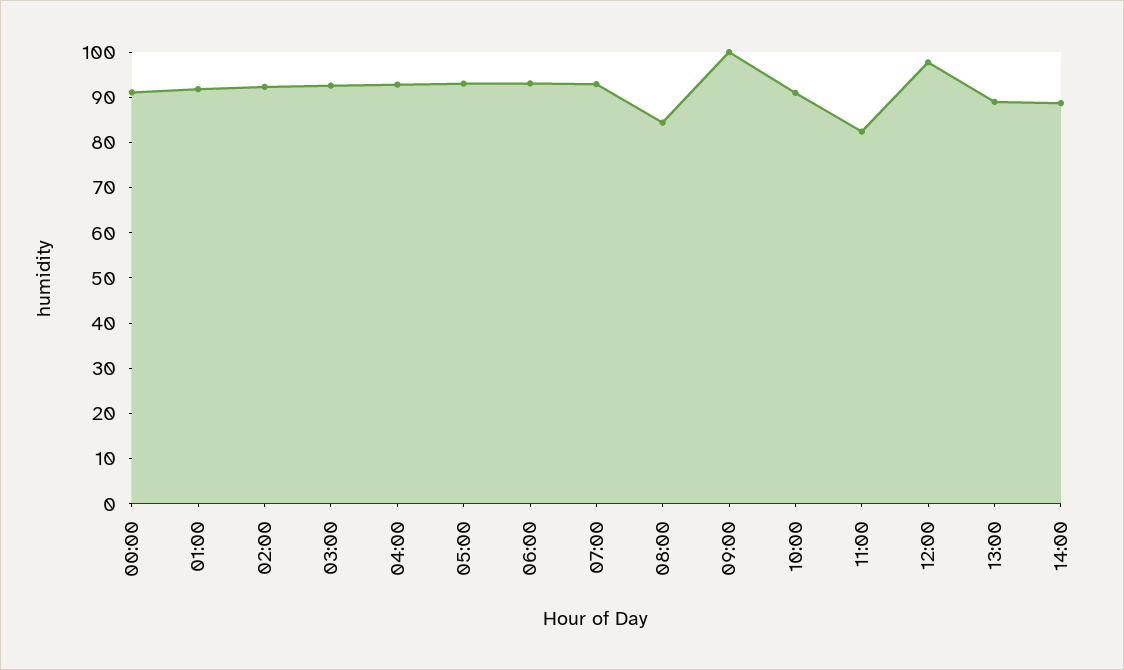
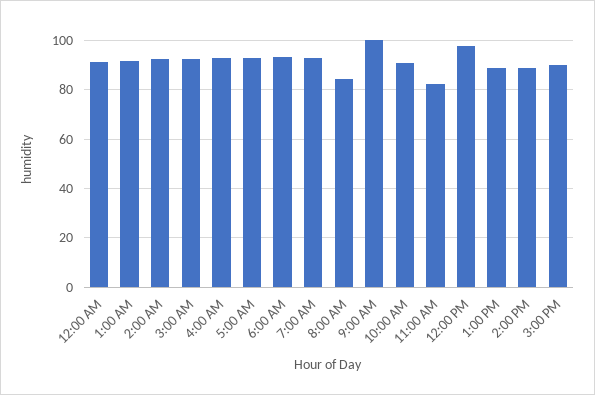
3:00 PM: none -> 90

